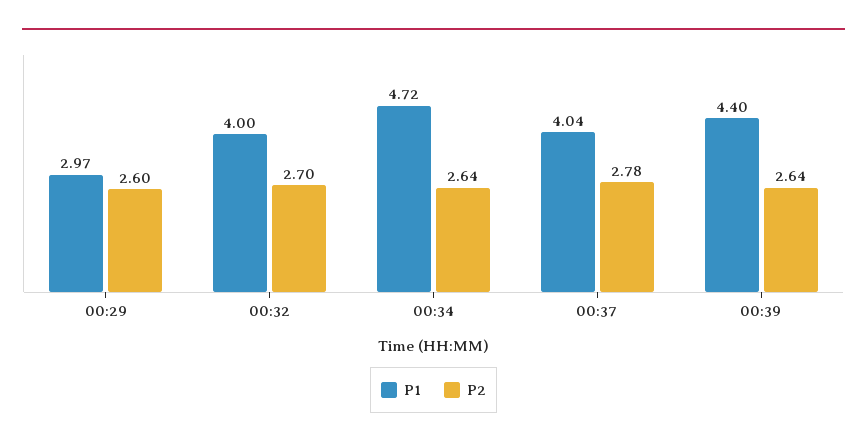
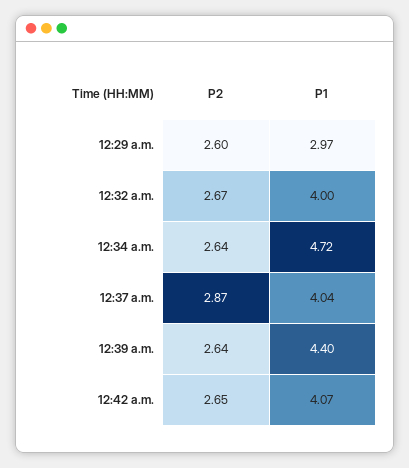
P2, 00:32: 2.7 -> 2.67
P2, 00:37: 2.78 -> 2.87
P2, 12:42 a.m.: none -> 2.65
P1, 12:42 a.m.: none -> 4.07

